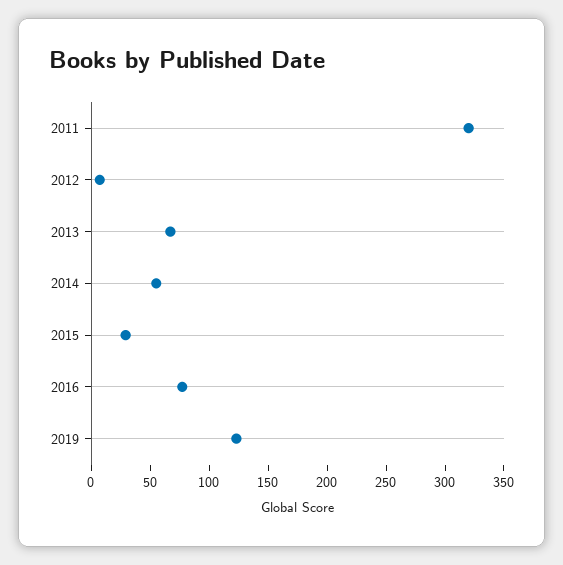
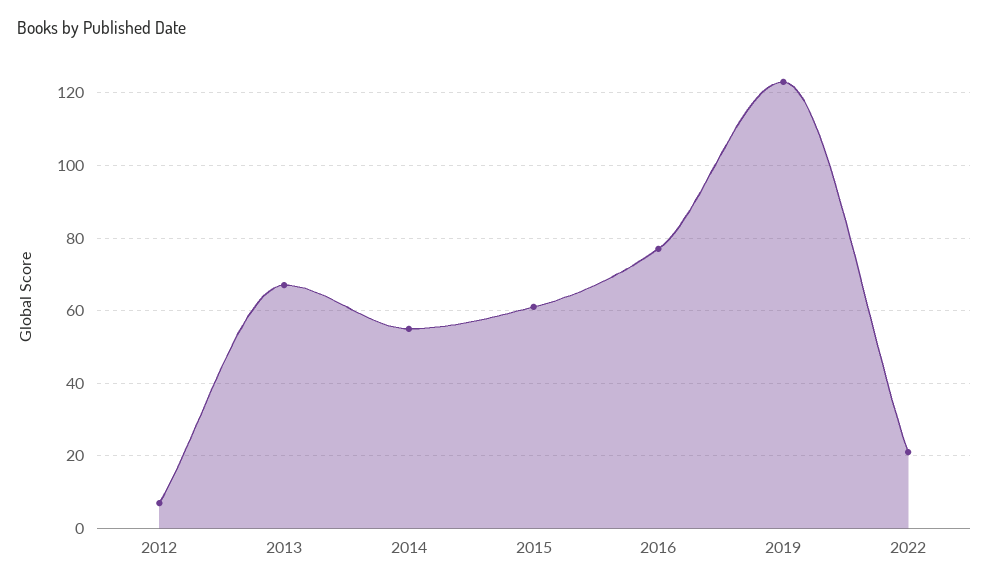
2011: 320 -> none
2015: 30 -> 60
2022: none -> 20

